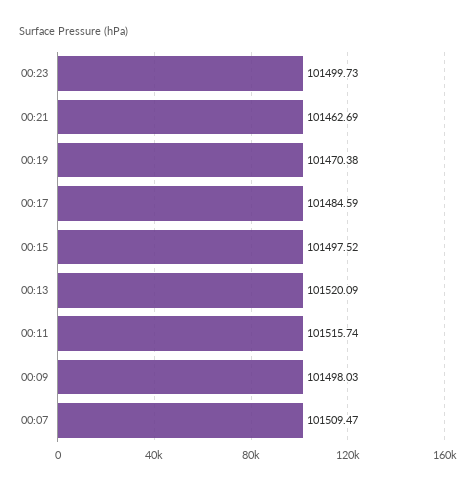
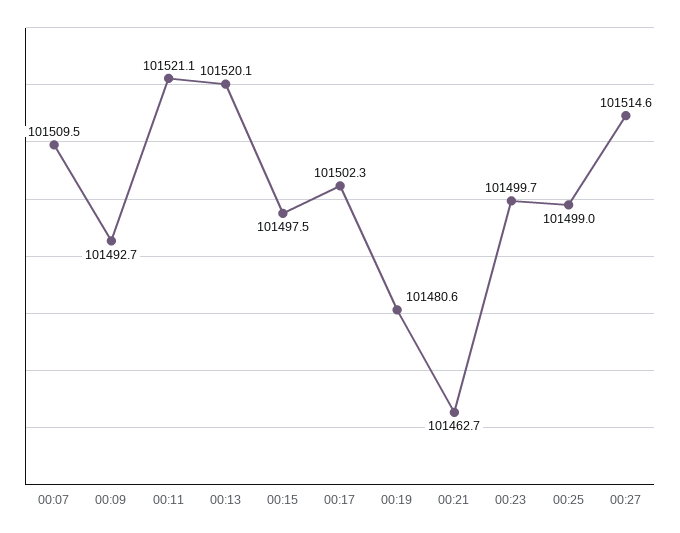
00:19: 101470.38 -> 101480.6
00:17: 101484.59 -> 101502.3
00:11: 101515.74 -> 101521.1
00:09: 101498.03 -> 101492.7
00:25: none -> 101499
00:27: none -> 101514.6

